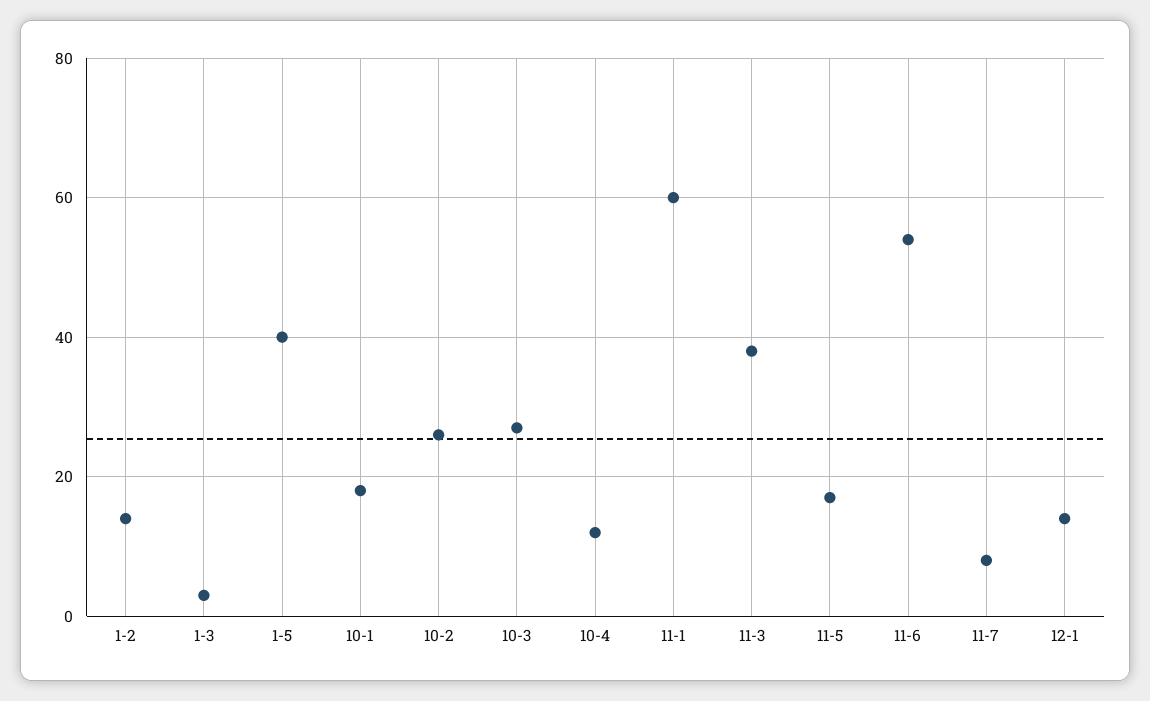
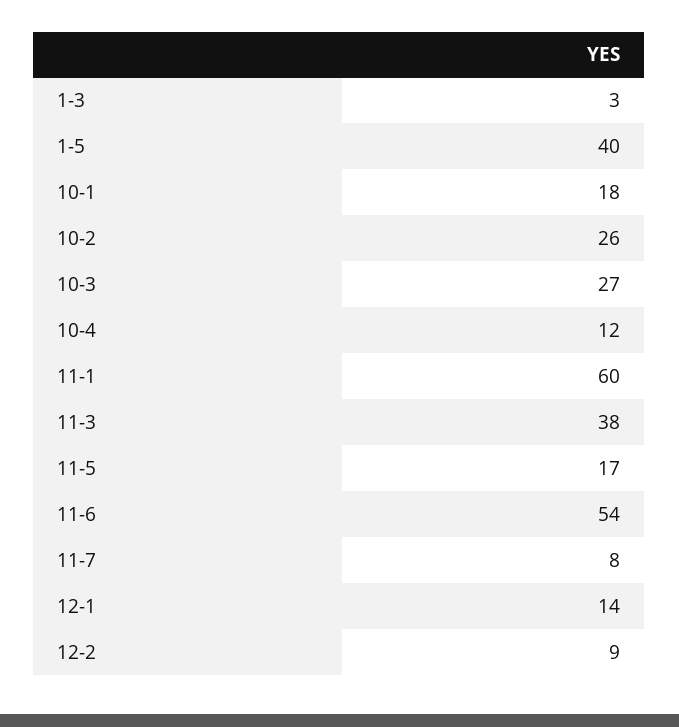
1-2: 15 -> none
12-2: none -> 9

